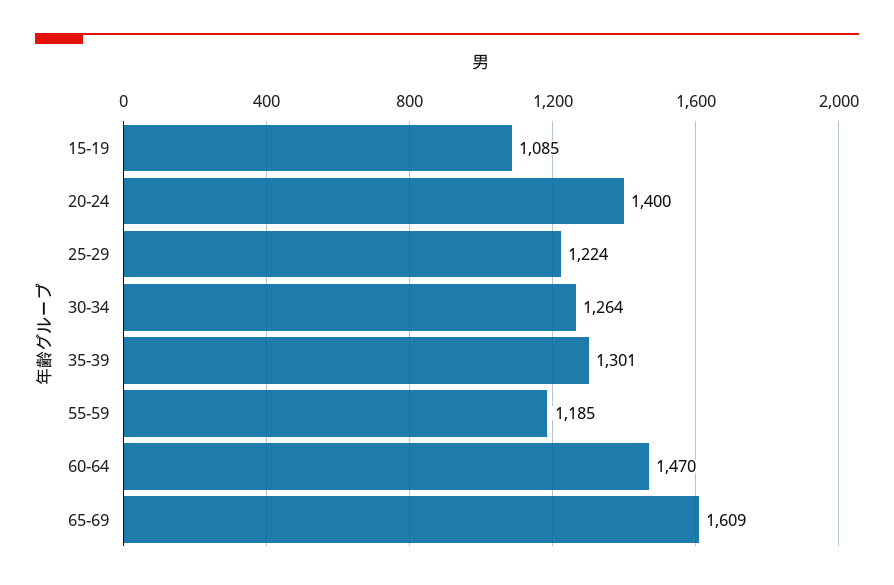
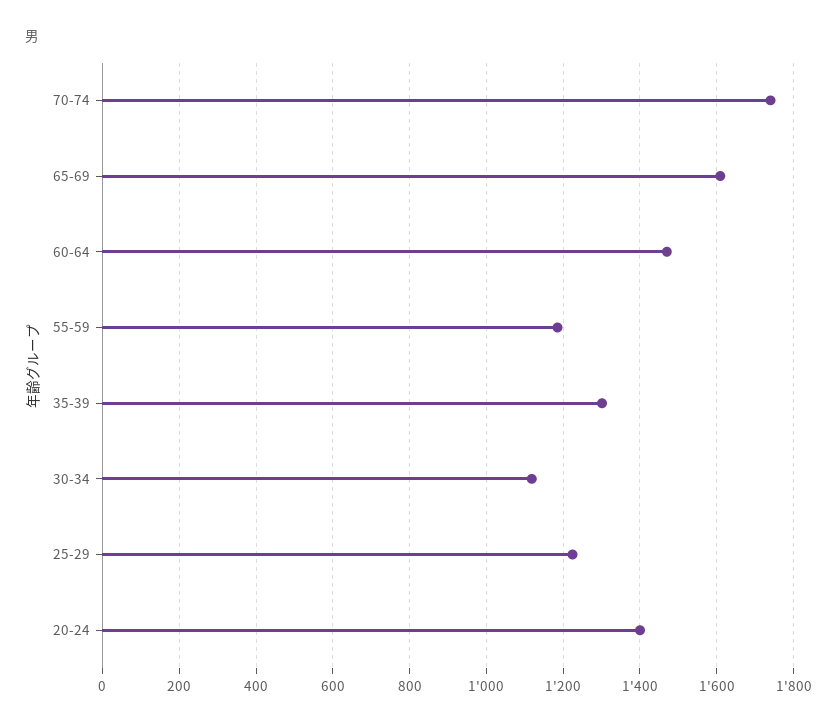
15-19: 1085 -> none
30-34: 1264 -> 1120
70-74: none -> 1740

